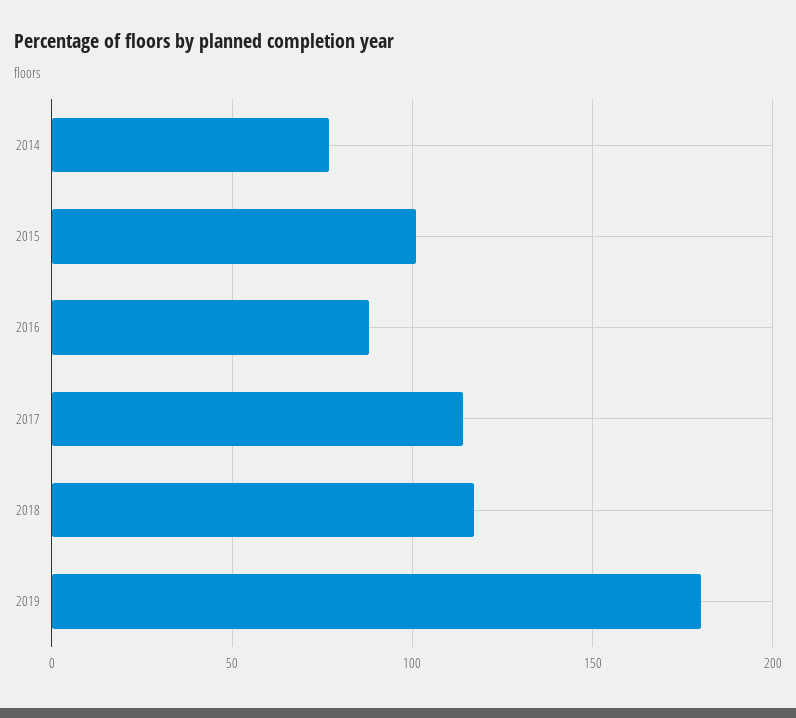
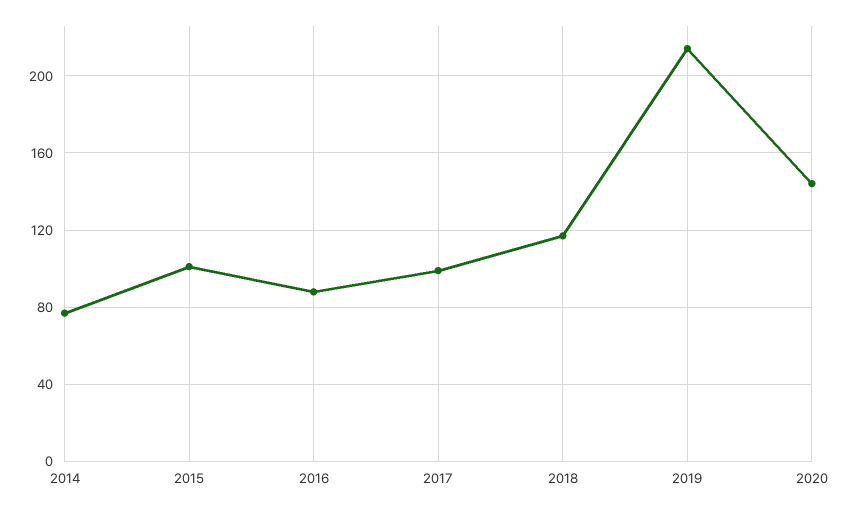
2017: 115 -> 100
2019: 180 -> 215
2020: none -> 145

